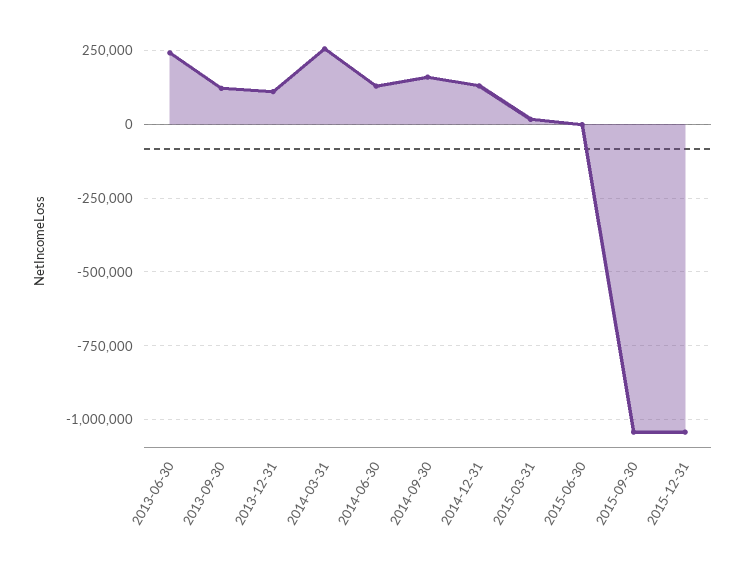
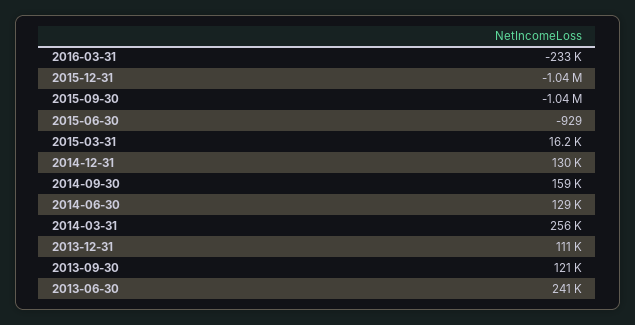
2016-03-31: none -> -233000

